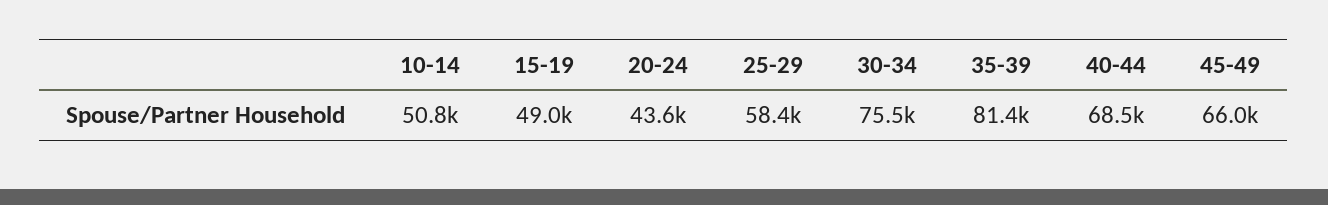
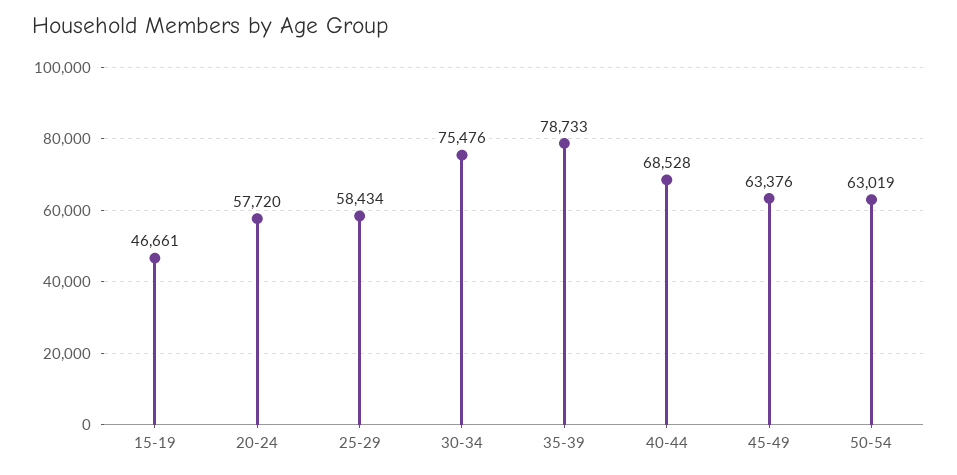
10-14: 50800 -> none
15-19: 49000 -> 46661
20-24: 43600 -> 57720
35-39: 81400 -> 78733
45-49: 66000 -> 63376
50-54: none -> 63019

